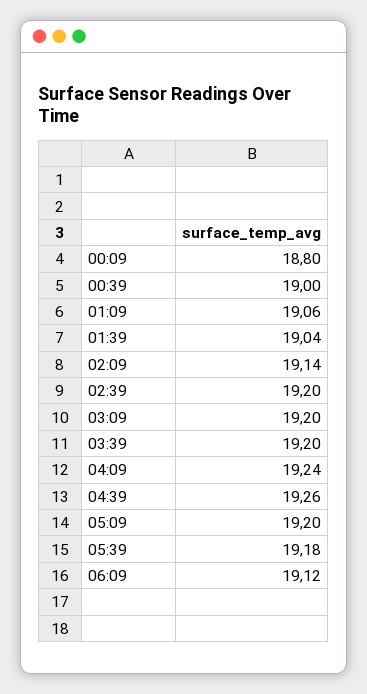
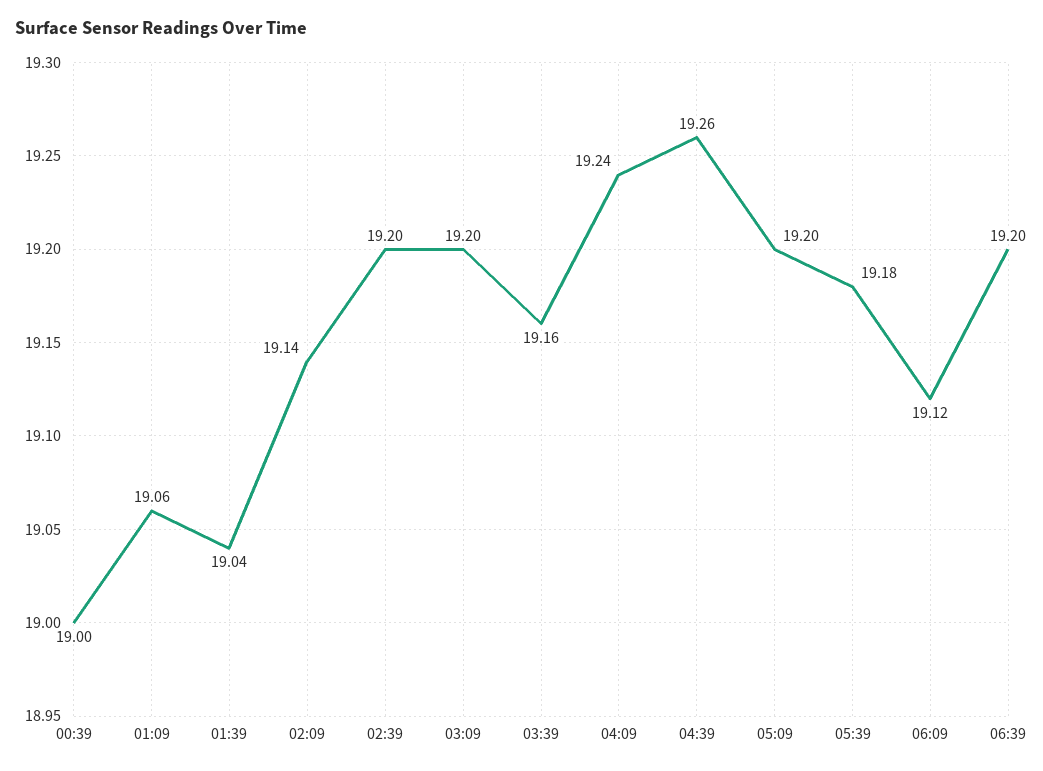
00:09: 18.8 -> none
03:39: 19.2 -> 19.16
06:39: none -> 19.2

